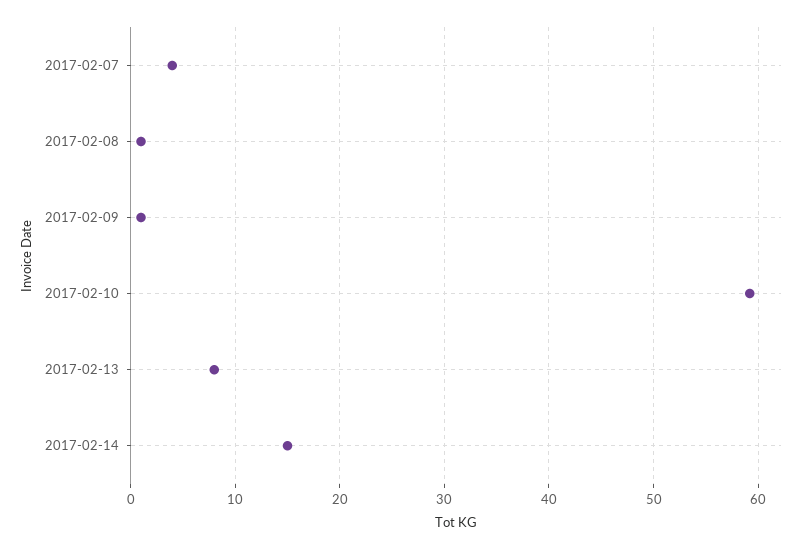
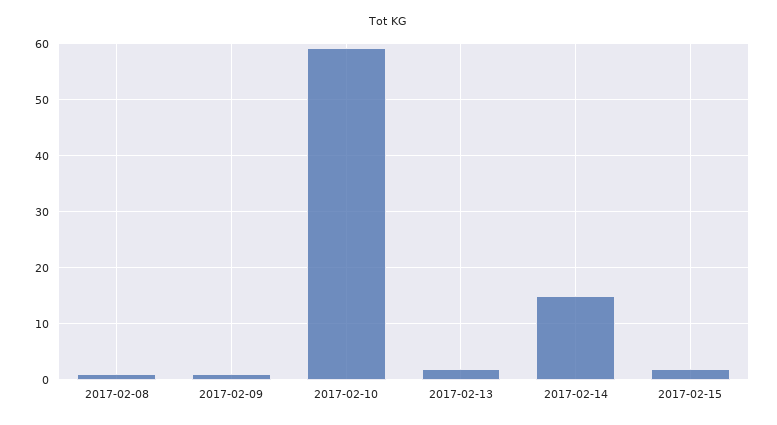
2017-02-07: 4 -> none
2017-02-13: 8 -> 2
2017-02-15: none -> 2

